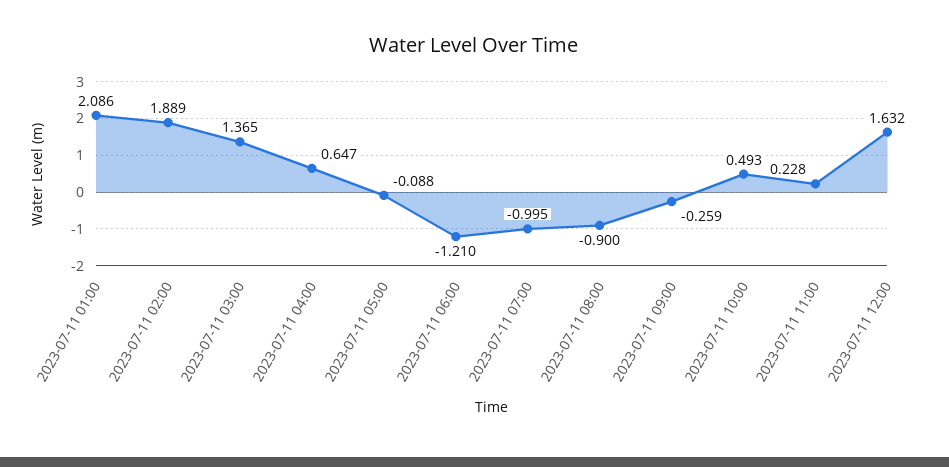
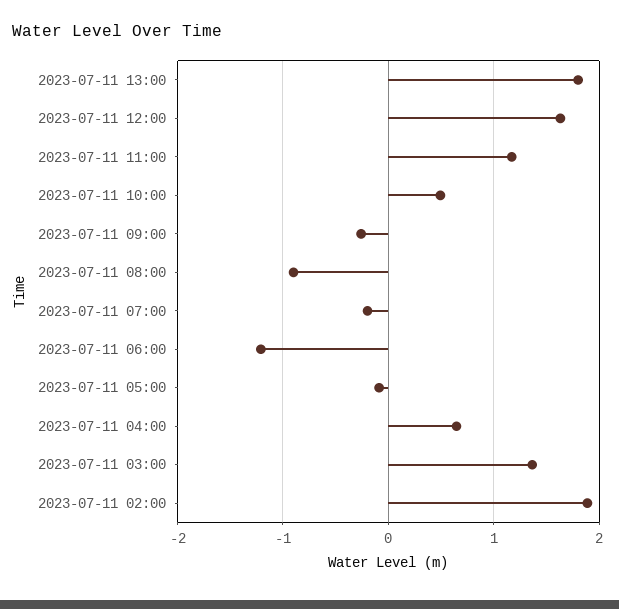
2023-07-11 01:00: 2.086 -> none
2023-07-11 07:00: -0.995 -> -0.2
2023-07-11 11:00: 0.228 -> 1.2
2023-07-11 13:00: none -> 1.8

